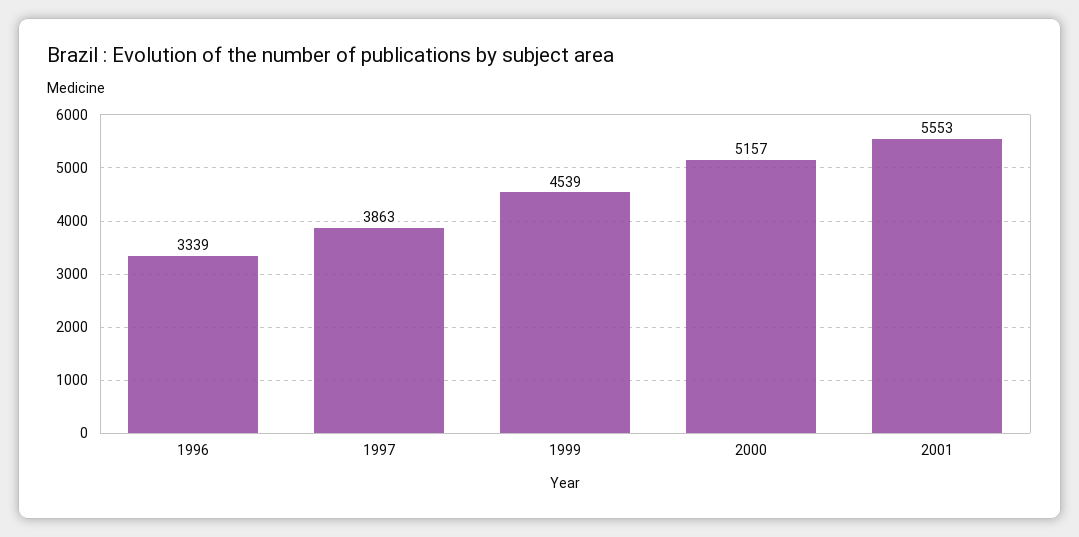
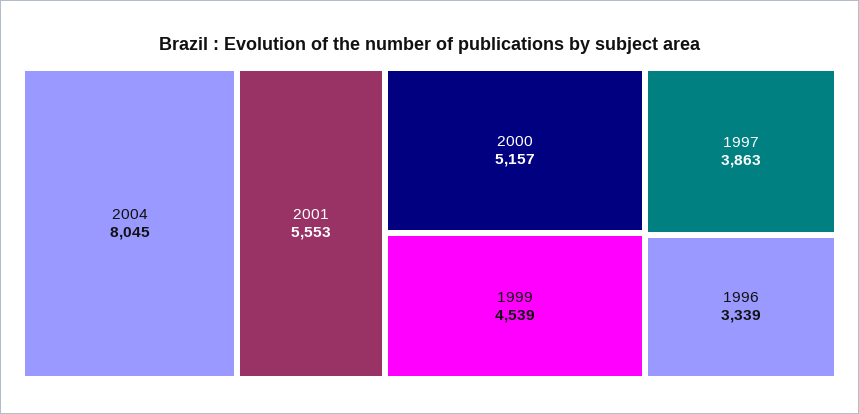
2004: none -> 8045

